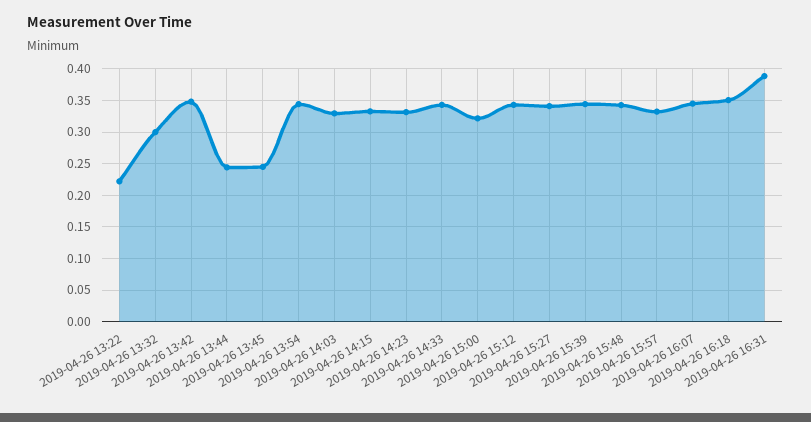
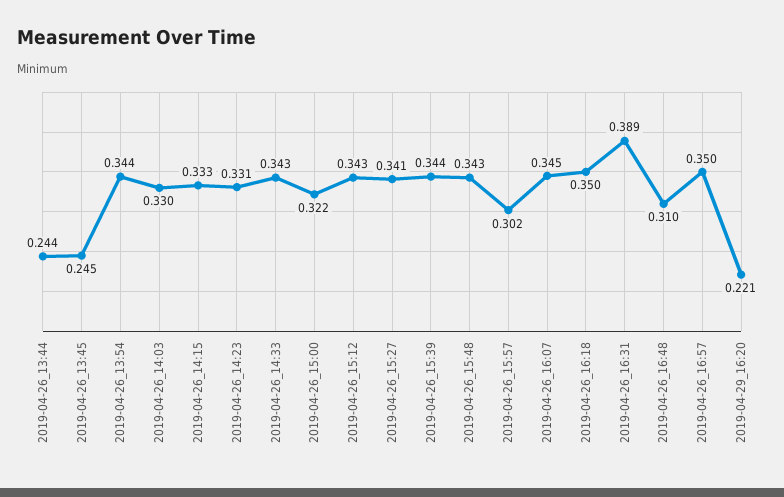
2019-04-26 13:22: 0.22 -> none
2019-04-26 13:32: 0.3 -> none
2019-04-26 13:42: 0.35 -> none
2019-04-26 15:57: 0.33 -> 0.302
2019-04-26_16:48: none -> 0.31
2019-04-26_16:57: none -> 0.35
2019-04-29_16:20: none -> 0.221

